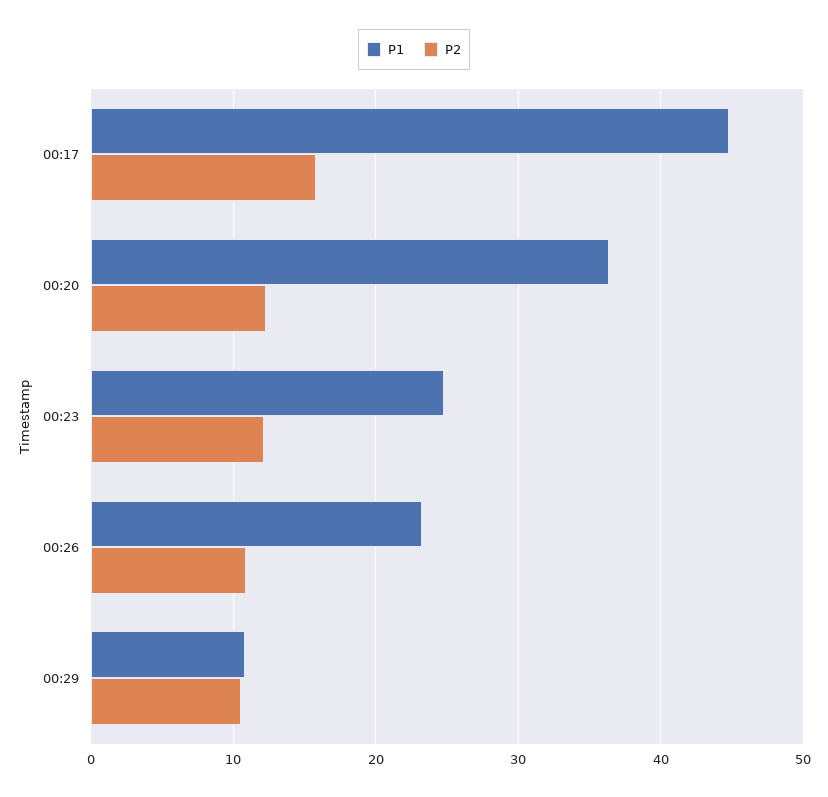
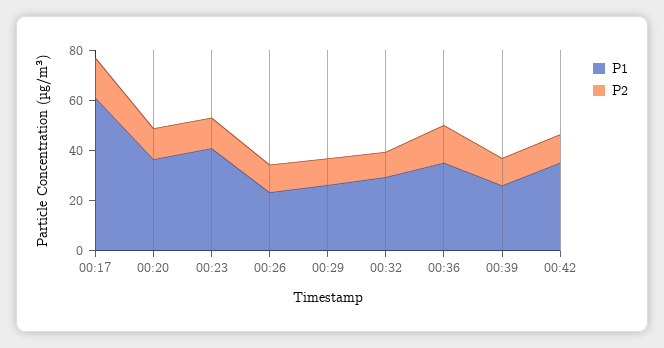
P1, 00:17: 45 -> 60
P1, 00:23: 25 -> 40
P1, 00:29: 11 -> 25
P1, 00:32: none -> 30
P2, 00:32: none -> 10
P1, 00:36: none -> 35
P2, 00:36: none -> 15
P1, 00:39: none -> 25
P2, 00:39: none -> 10
P1, 00:42: none -> 35
P2, 00:42: none -> 10

